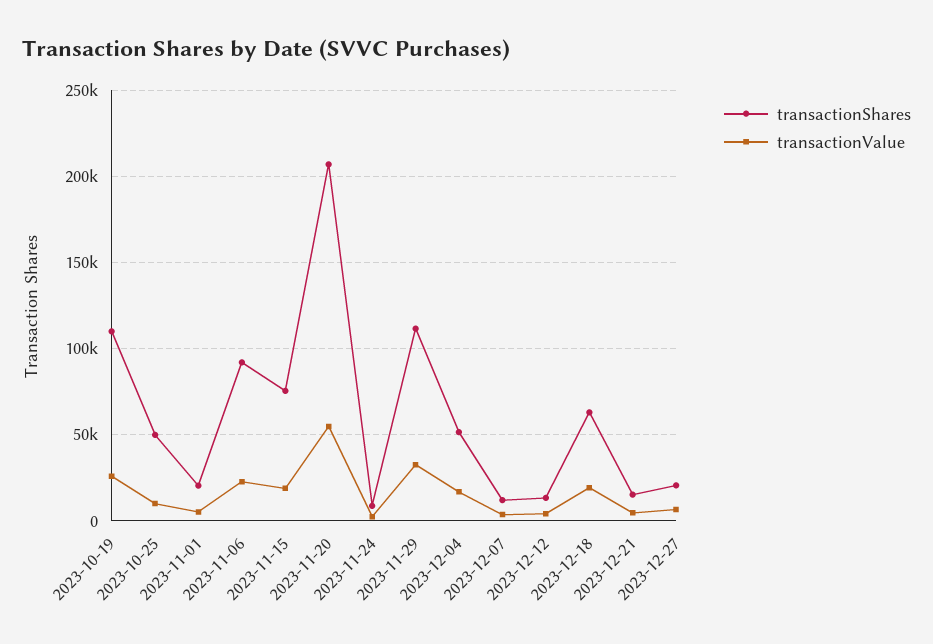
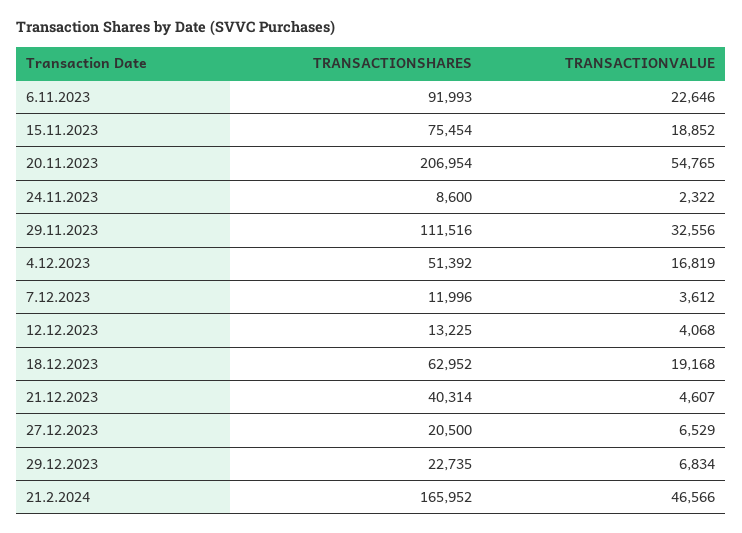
transactionShares, 2023-10-19: 110000 -> none
transactionValue, 2023-10-19: 25000 -> none
transactionShares, 2023-10-25: 50000 -> none
transactionValue, 2023-10-25: 10000 -> none
transactionShares, 2023-11-01: 20000 -> none
transactionValue, 2023-11-01: 5000 -> none
transactionShares, 2023-12-21: 15000 -> 40314
transactionShares, 29.12.2023: none -> 22735
transactionValue, 29.12.2023: none -> 6834
transactionShares, 21.2.2024: none -> 165952
transactionValue, 21.2.2024: none -> 46566

